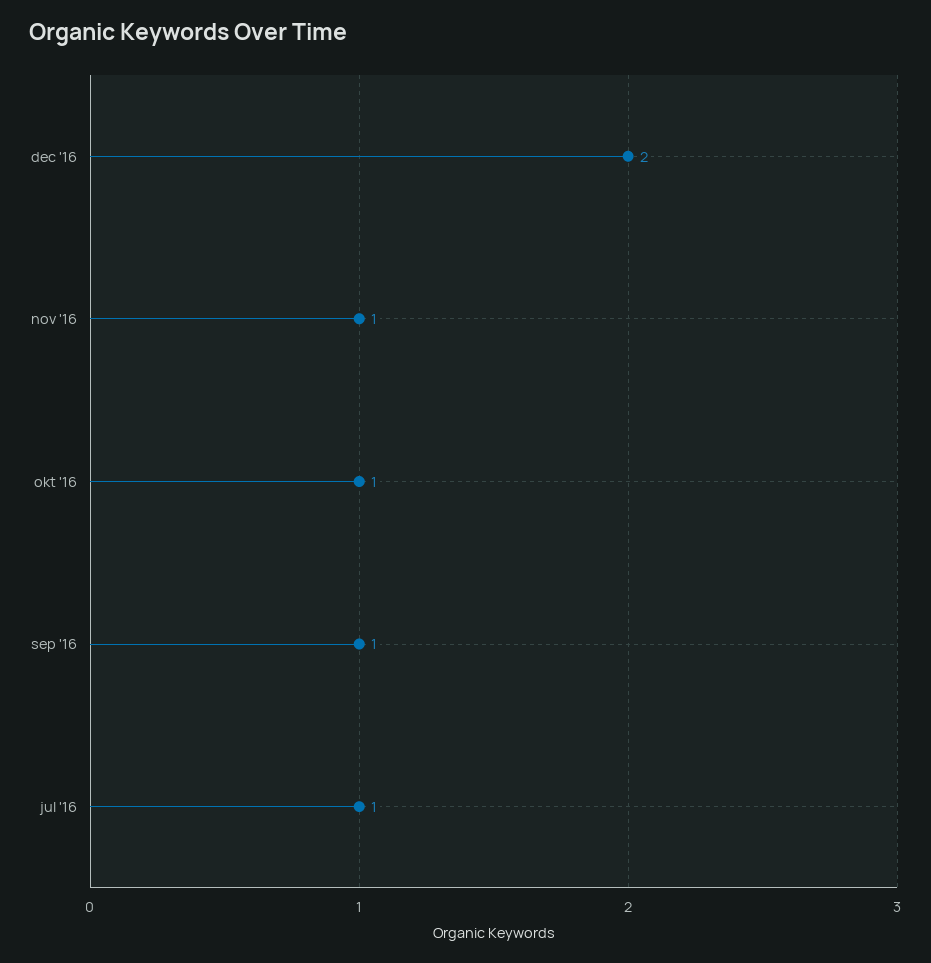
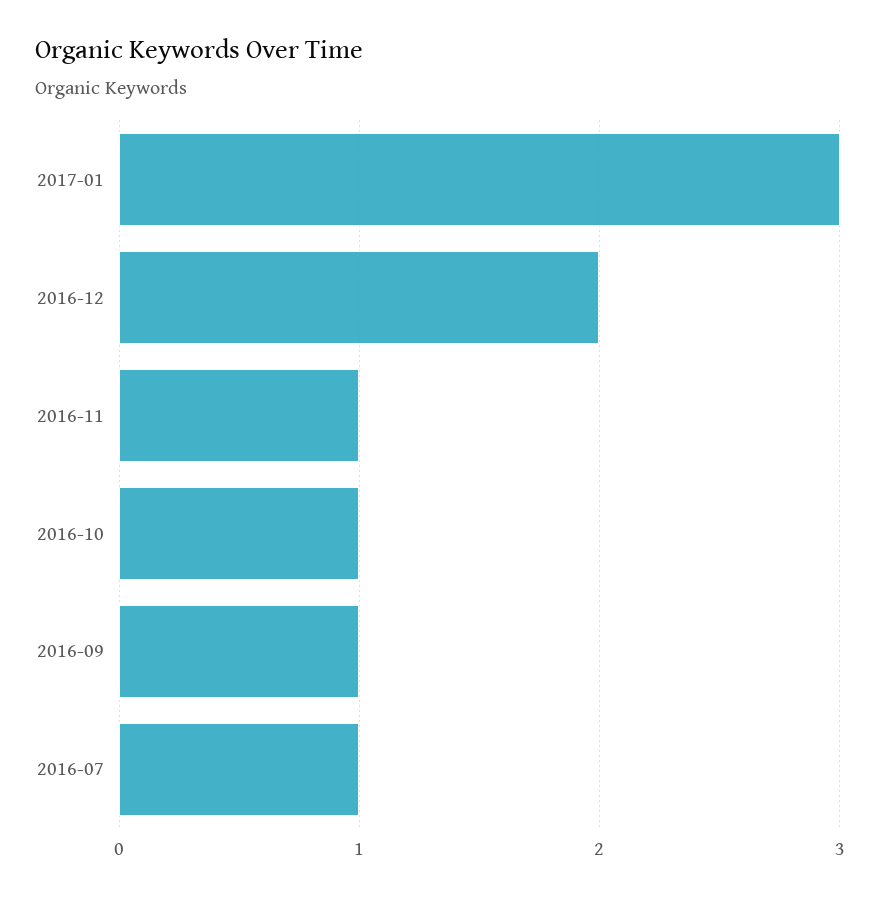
2017-01: none -> 3

